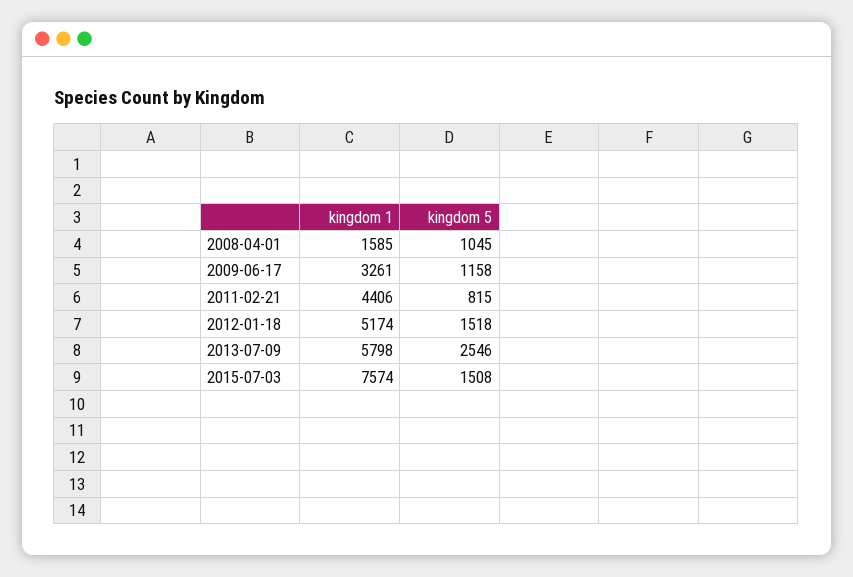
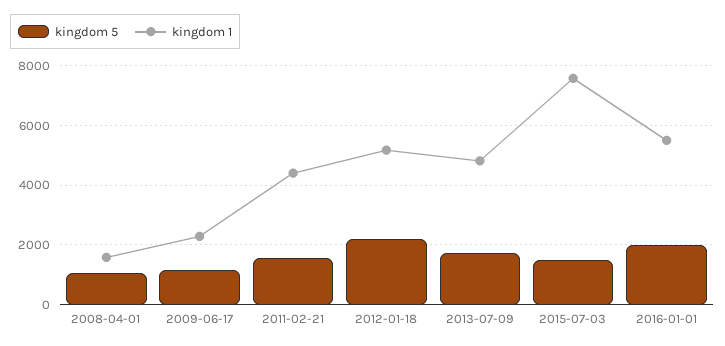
kingdom 1, 2009-06-17: 3261 -> 2250
kingdom 5, 2011-02-21: 815 -> 1500
kingdom 5, 2012-01-18: 1518 -> 2250
kingdom 1, 2013-07-09: 5798 -> 4750
kingdom 5, 2013-07-09: 2546 -> 1750
kingdom 5, 2016-01-01: none -> 2000
kingdom 1, 2016-01-01: none -> 5500

